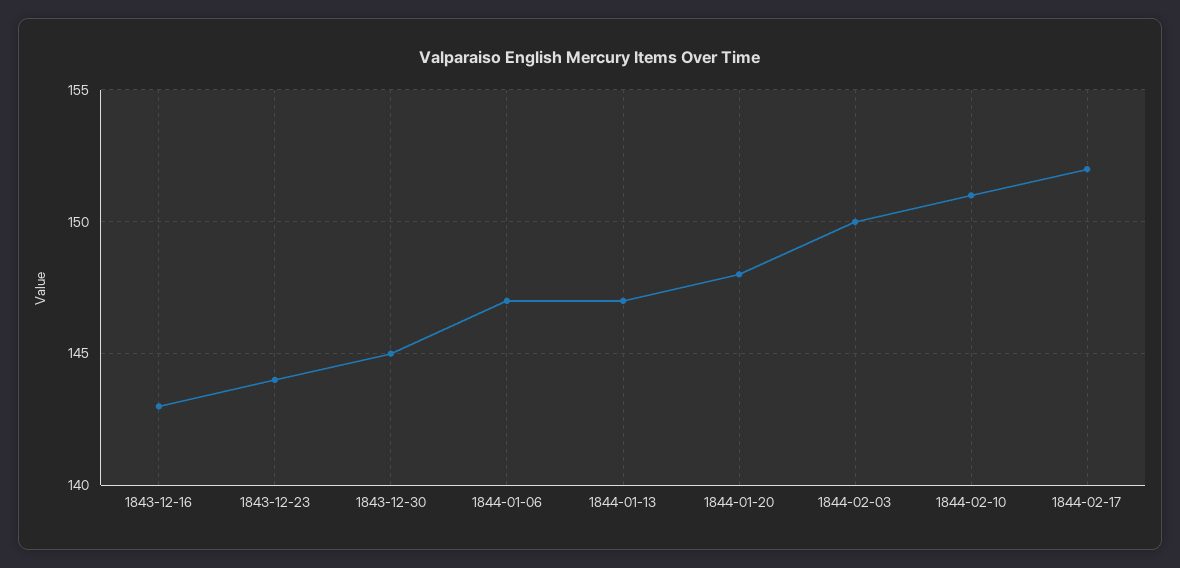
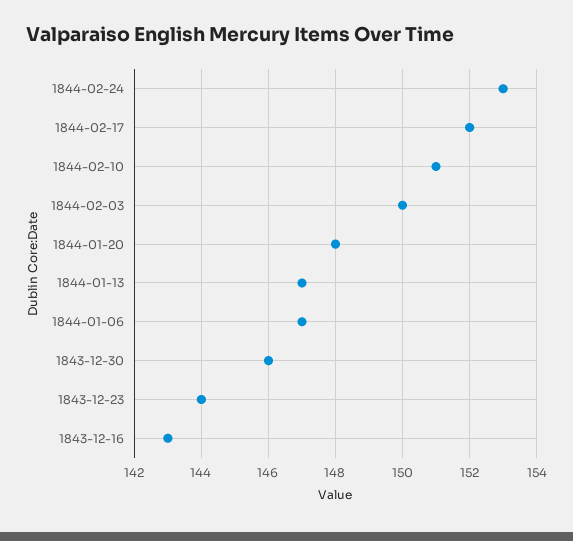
1843-12-30: 145 -> 146
1844-02-24: none -> 153

